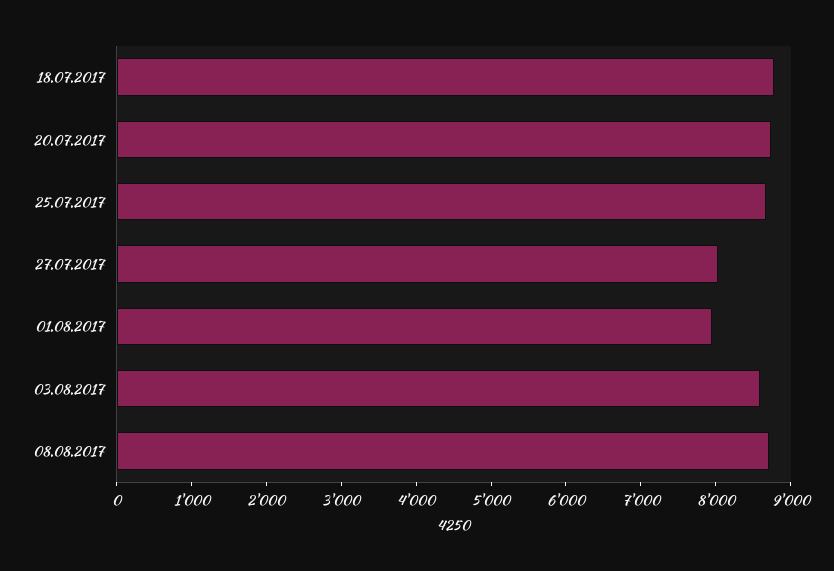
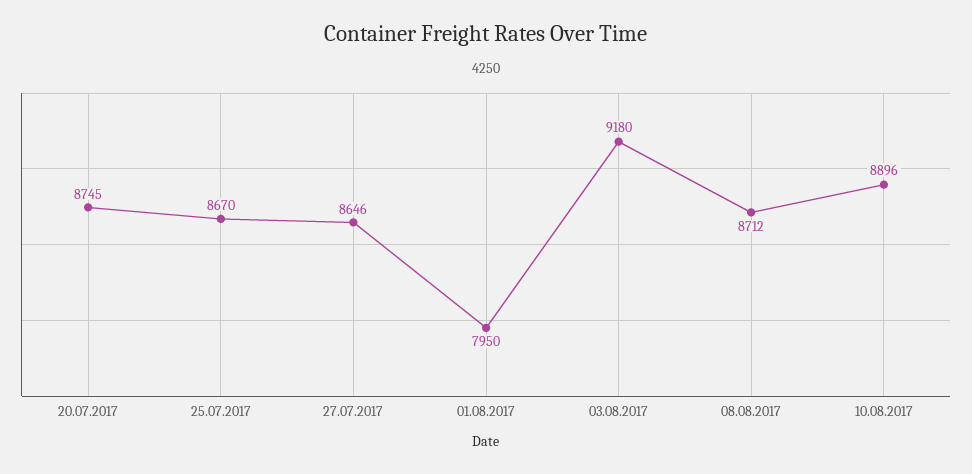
18.07.2017: 8800 -> none
27.07.2017: 8000 -> 8646
03.08.2017: 8600 -> 9180
10.08.2017: none -> 8896

